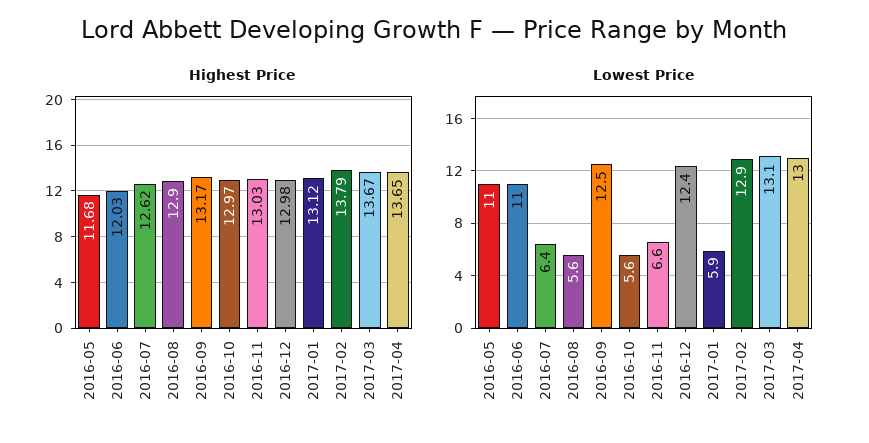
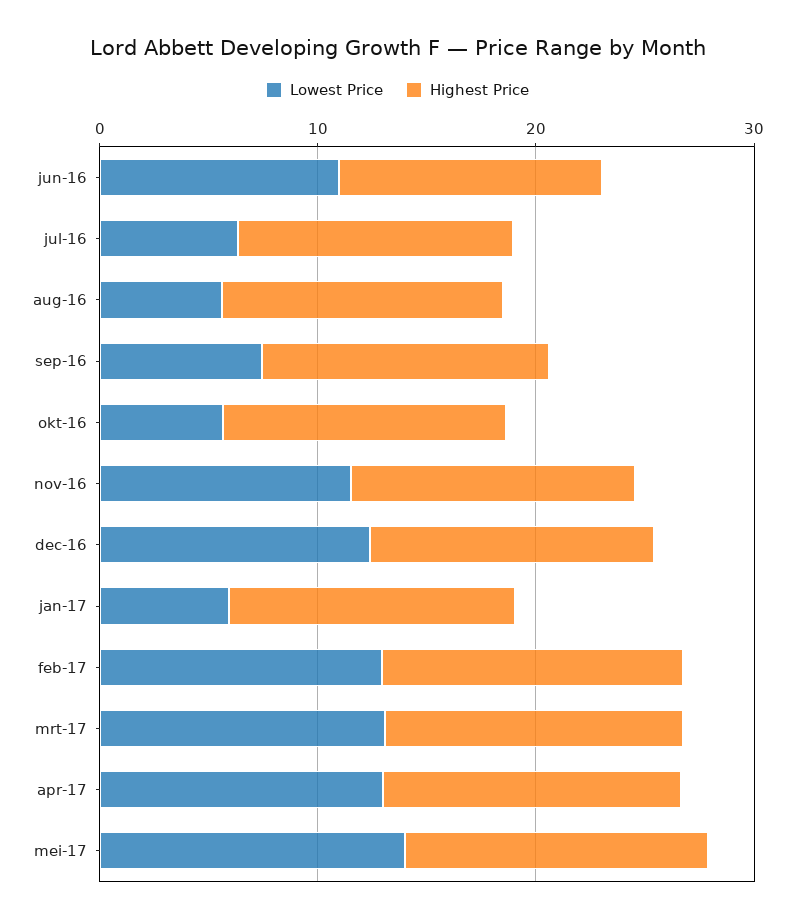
Highest Price, 2016-05: 11.68 -> none
Lowest Price, 2016-05: 11 -> none
Lowest Price, 2016-09: 12.5 -> 8
Lowest Price, 2016-11: 6.6 -> 12
Lowest Price, mei-17: none -> 14
Highest Price, mei-17: none -> 14

